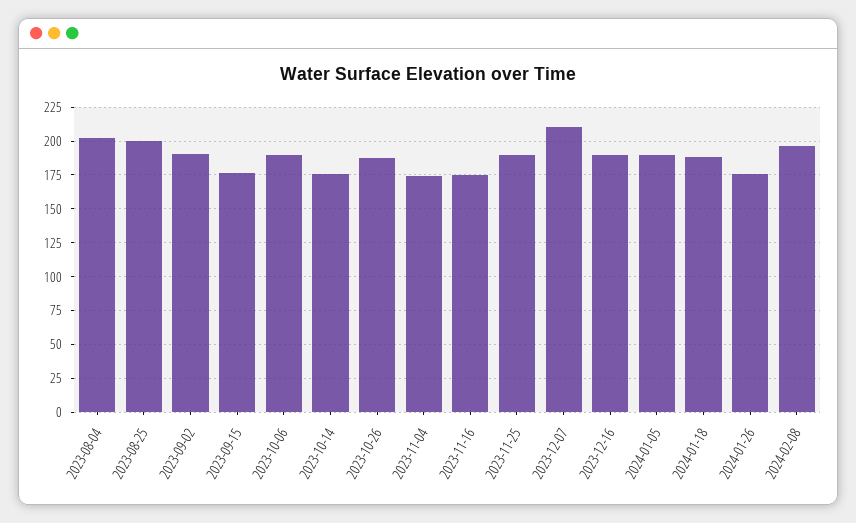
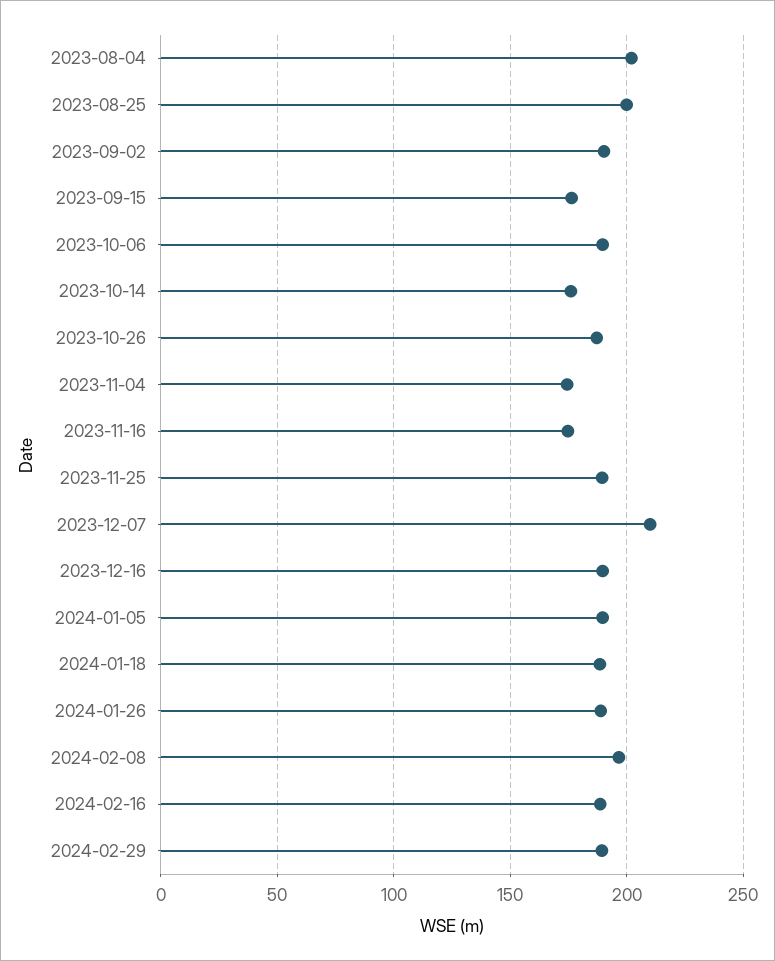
2024-01-26: 175 -> 190
2024-02-16: none -> 190
2024-02-29: none -> 190

